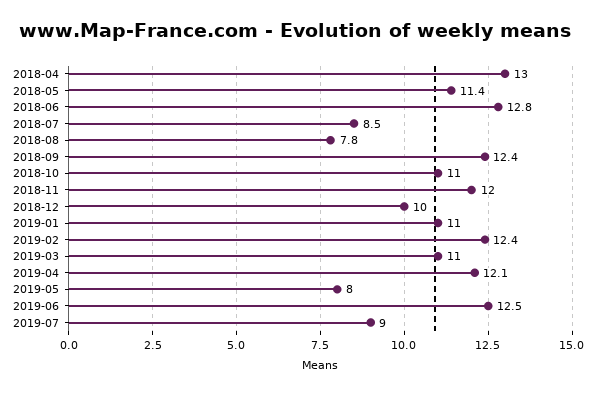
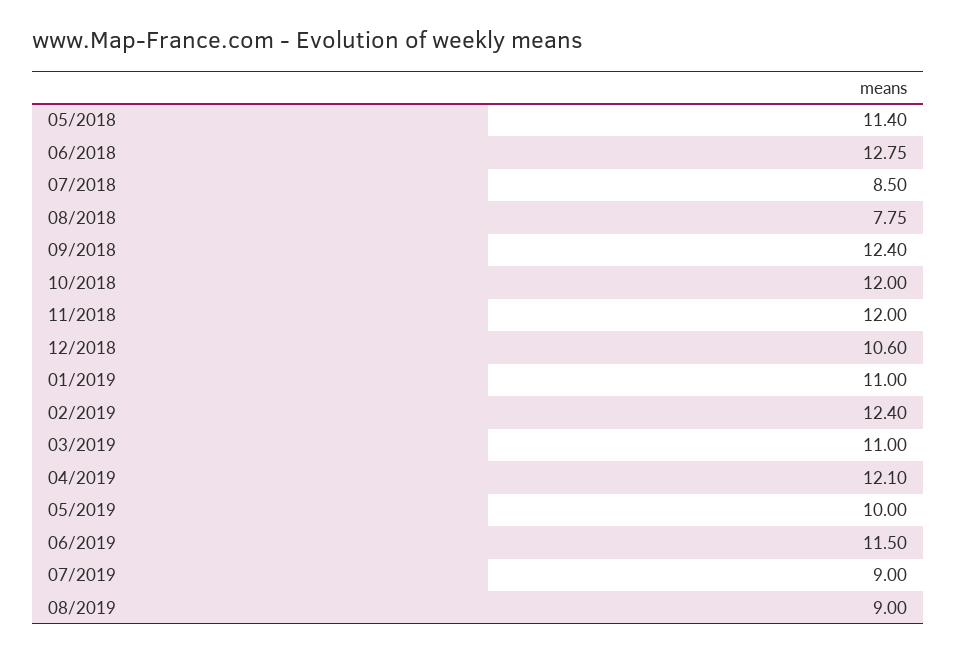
2018-04: 13 -> none
2018-10: 11 -> 12
2018-12: 10 -> 10.6
2019-05: 8 -> 10
2019-06: 12.5 -> 11.5
08/2019: none -> 9

